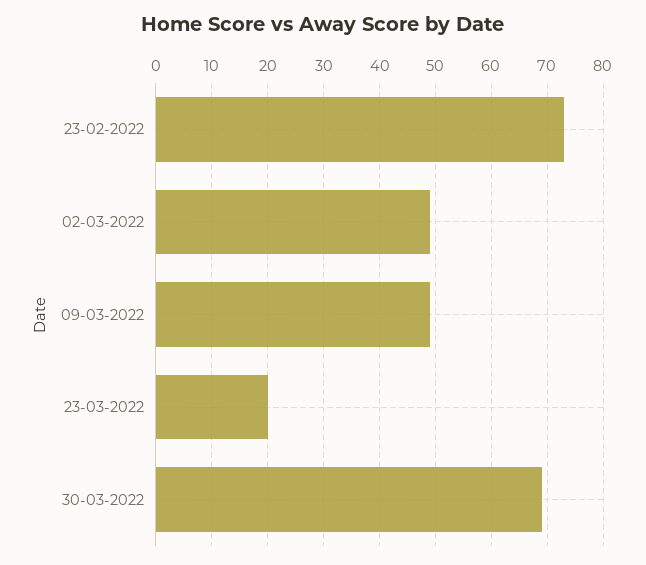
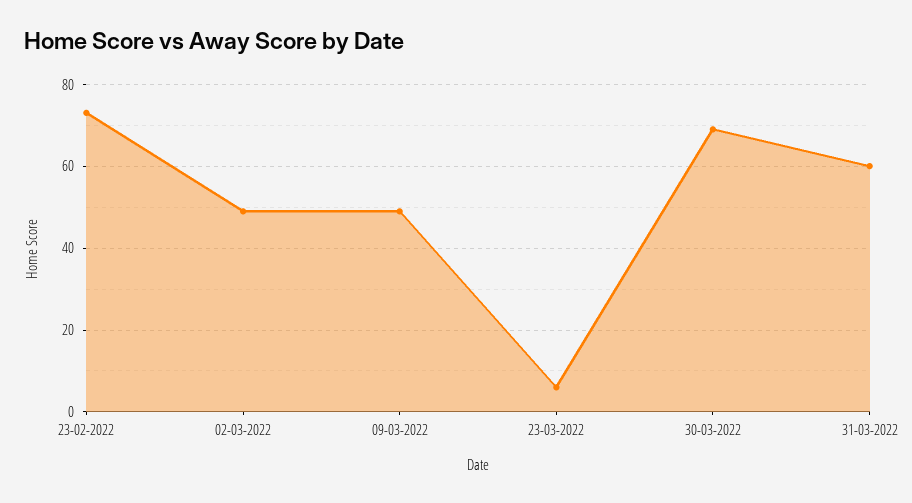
23-03-2022: 20 -> 5
31-03-2022: none -> 60

